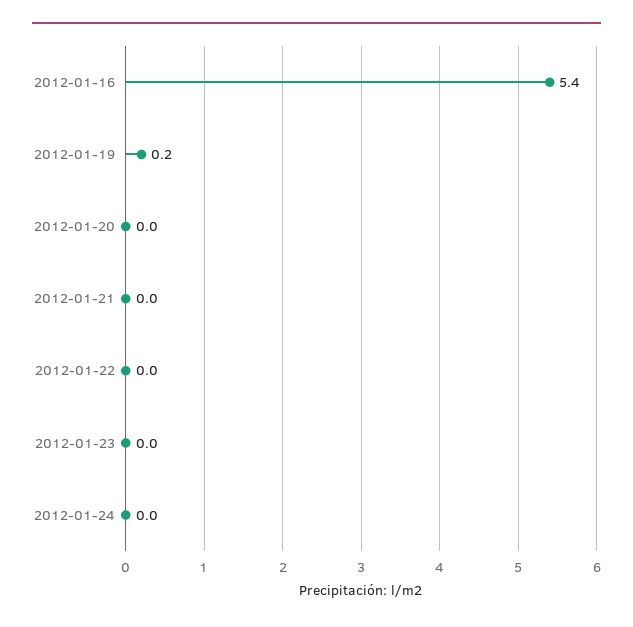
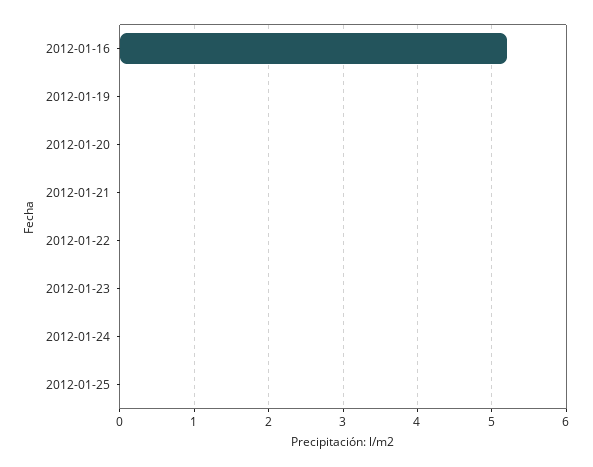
2012-01-16: 5.4 -> 5.2
2012-01-19: 0.2 -> 0
2012-01-25: none -> 0

